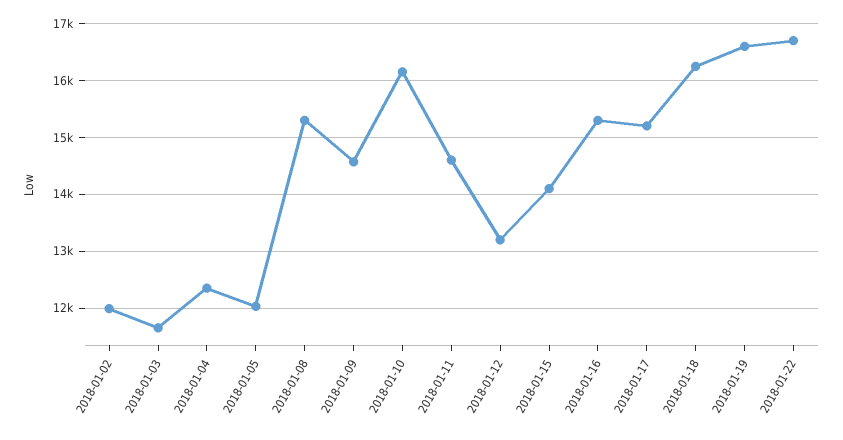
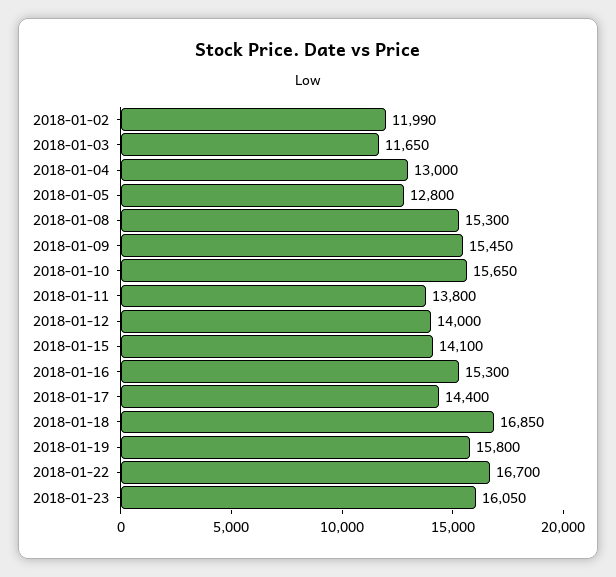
2018-01-04: 12400 -> 13000
2018-01-05: 12000 -> 12800
2018-01-09: 14600 -> 15450
2018-01-10: 16200 -> 15650
2018-01-11: 14600 -> 13800
2018-01-12: 13200 -> 14000
2018-01-17: 15200 -> 14400
2018-01-18: 16200 -> 16850
2018-01-19: 16600 -> 15800
2018-01-23: none -> 16050

